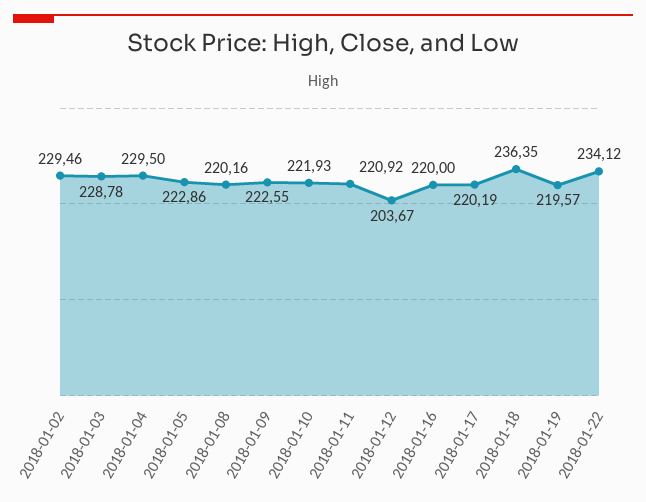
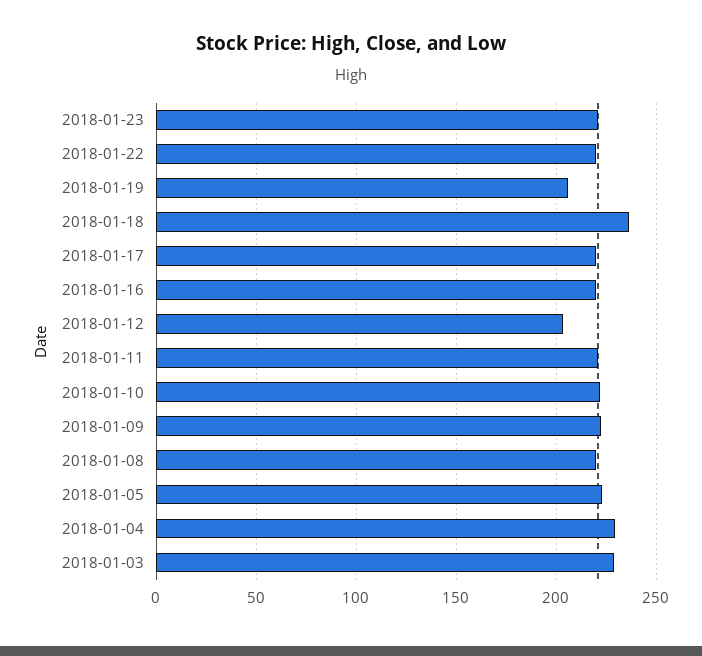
2018-01-02: 229.46 -> none
2018-01-19: 219.57 -> 205
2018-01-22: 234.12 -> 220
2018-01-23: none -> 220

